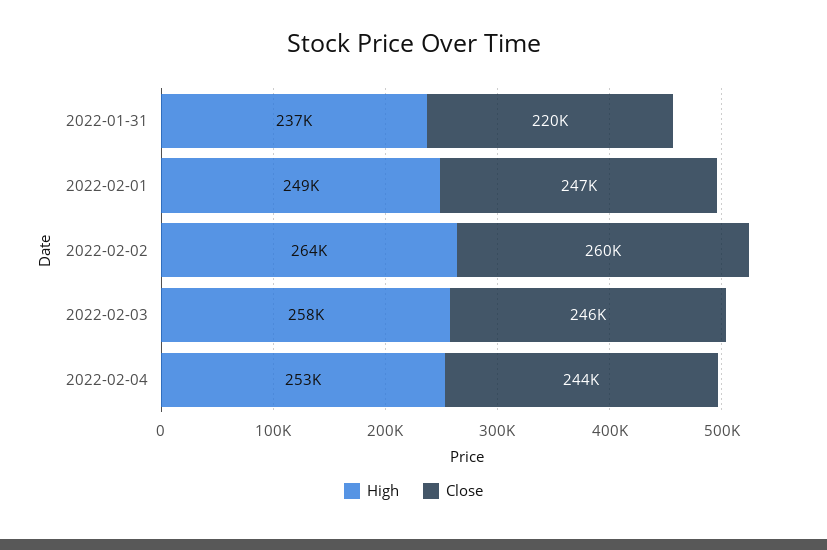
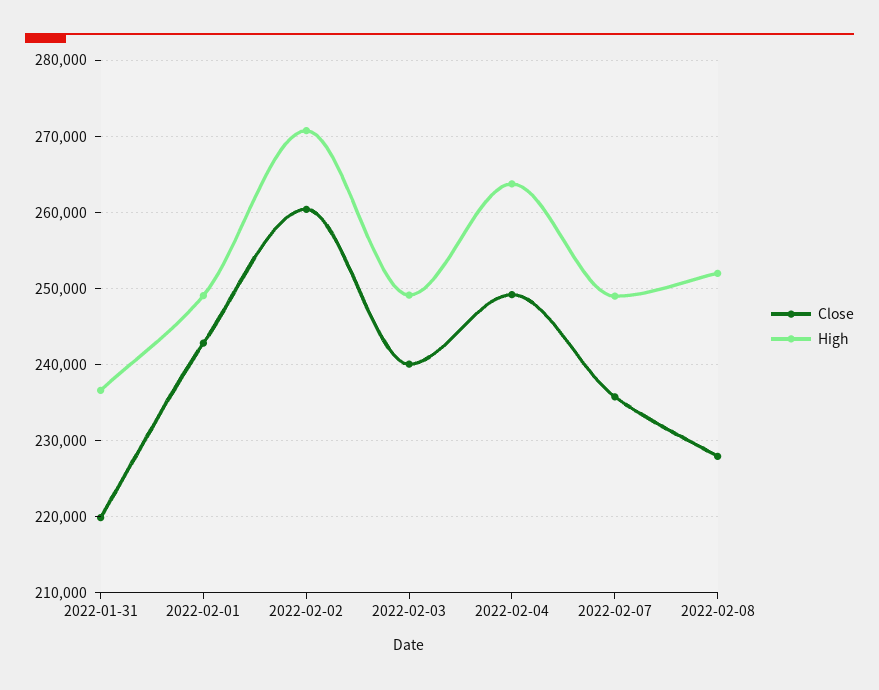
Close, 2022-02-01: 247000 -> 243000
High, 2022-02-02: 264000 -> 271000
High, 2022-02-03: 258000 -> 249000
Close, 2022-02-03: 246000 -> 240000
High, 2022-02-04: 253000 -> 264000
Close, 2022-02-04: 244000 -> 249000
Close, 2022-02-07: none -> 236000
High, 2022-02-07: none -> 249000
Close, 2022-02-08: none -> 228000
High, 2022-02-08: none -> 252000

